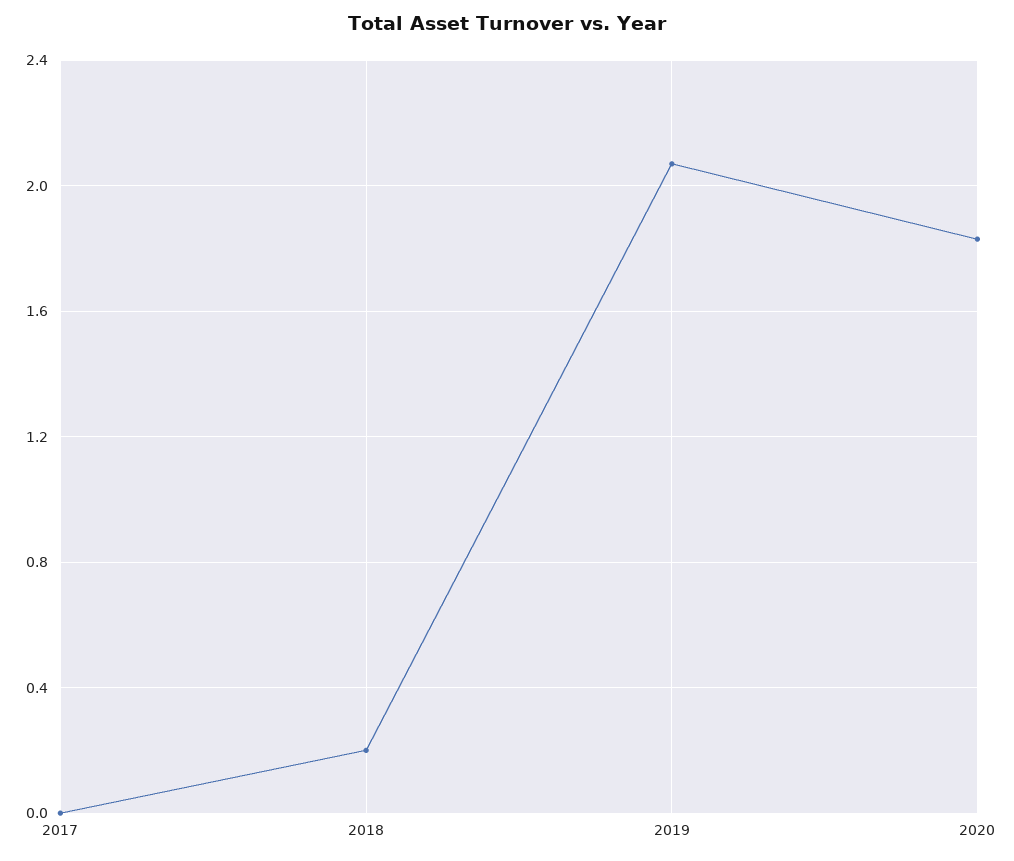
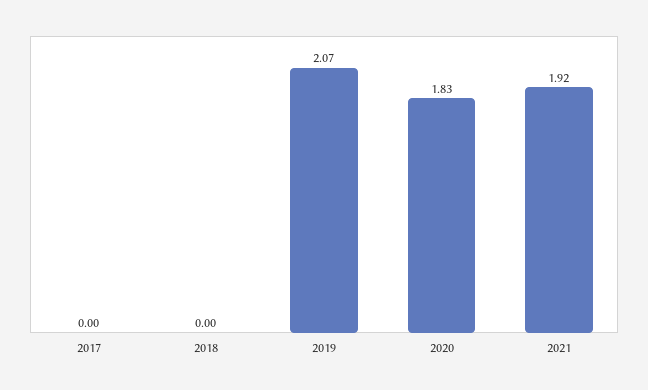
2018: 0.2 -> 0
2021: none -> 1.92

